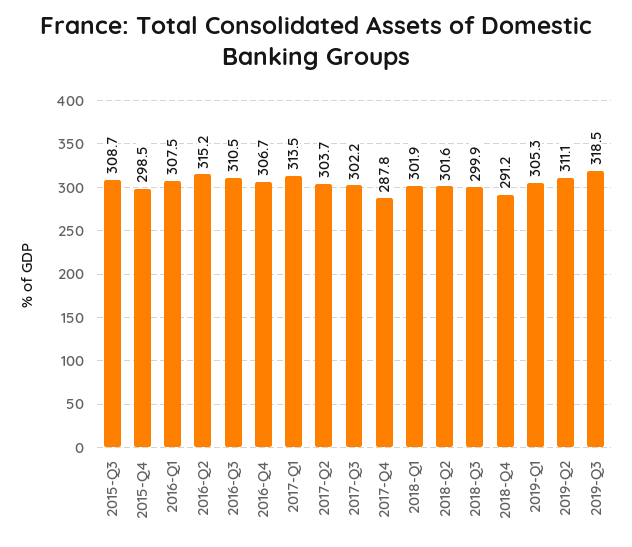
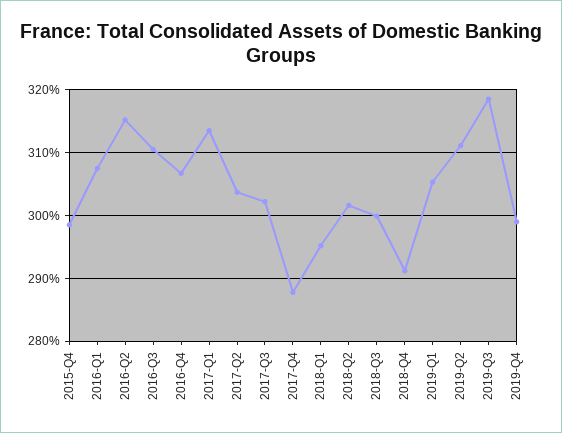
2015-Q3: 308.7 -> none
2018-Q1: 301.9 -> 295
2019-Q4: none -> 299

